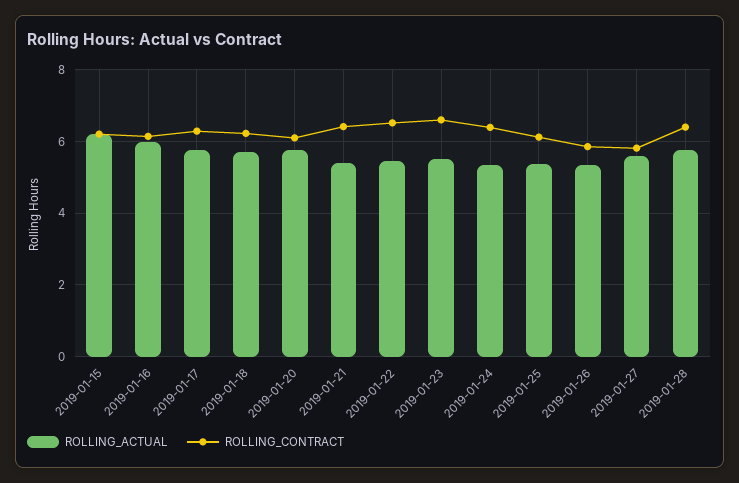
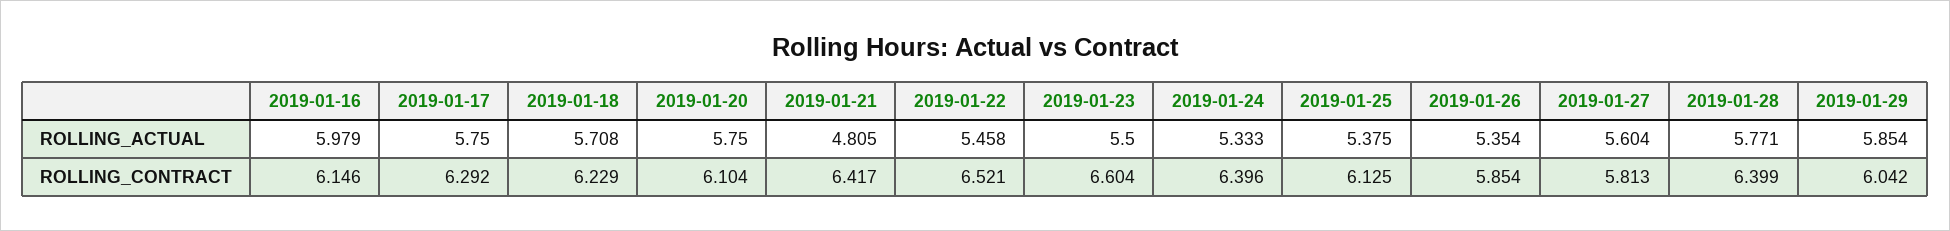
ROLLING_ACTUAL, 2019-01-15: 6.2 -> none
ROLLING_CONTRACT, 2019-01-15: 6.2 -> none
ROLLING_ACTUAL, 2019-01-21: 5.4 -> 4.805
ROLLING_ACTUAL, 2019-01-29: none -> 5.854
ROLLING_CONTRACT, 2019-01-29: none -> 6.042

